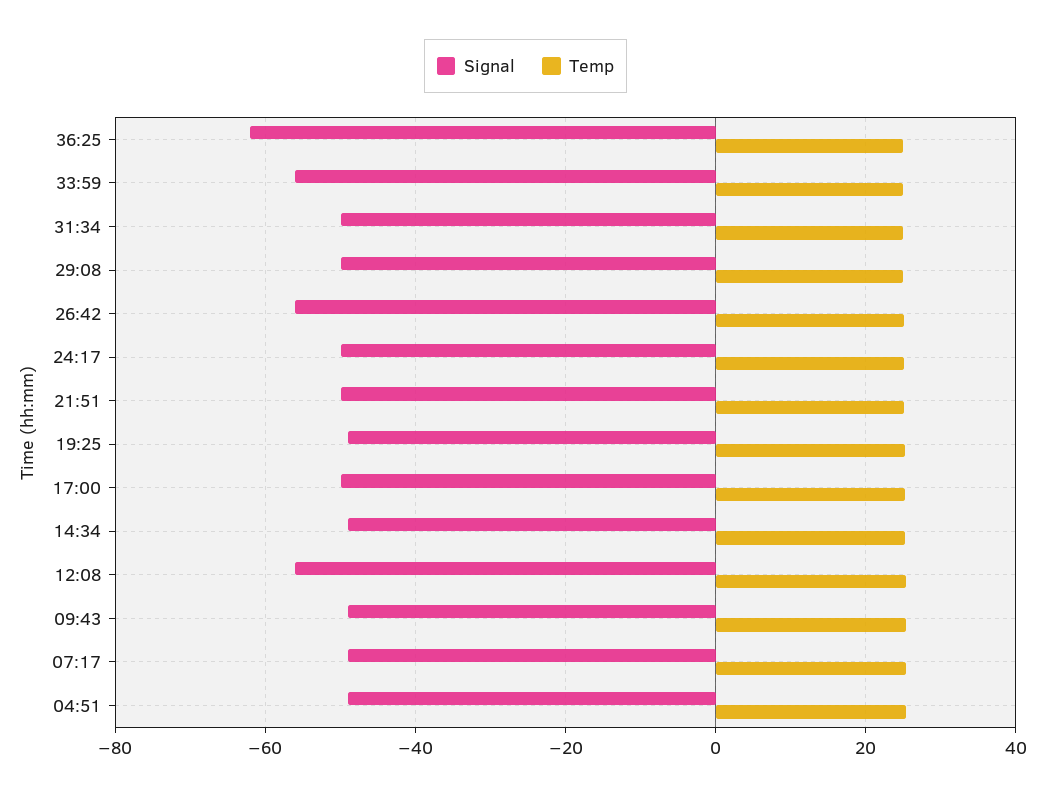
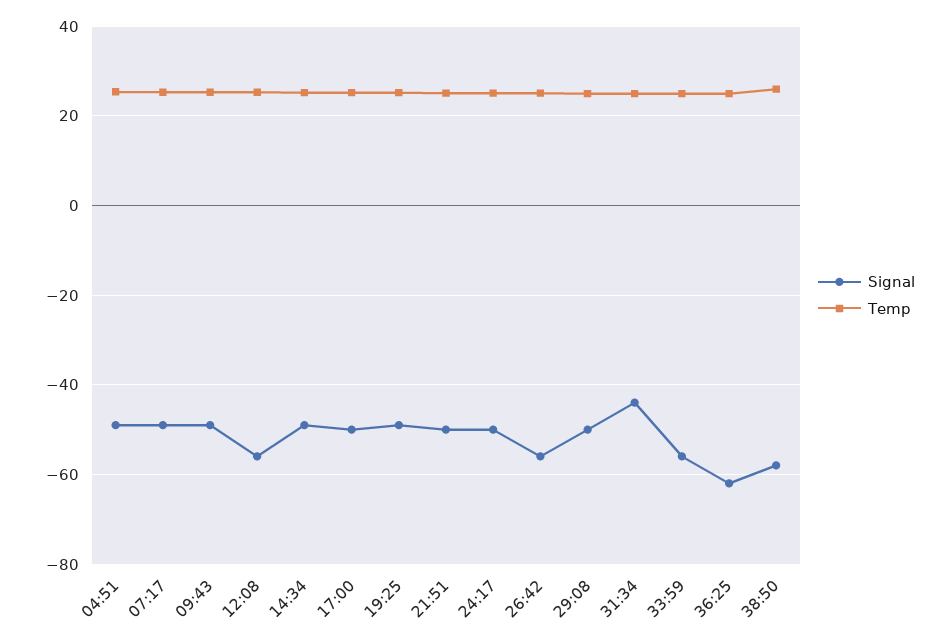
Signal, 31:34: -50 -> -44
Signal, 38:50: none -> -58
Temp, 38:50: none -> 26

